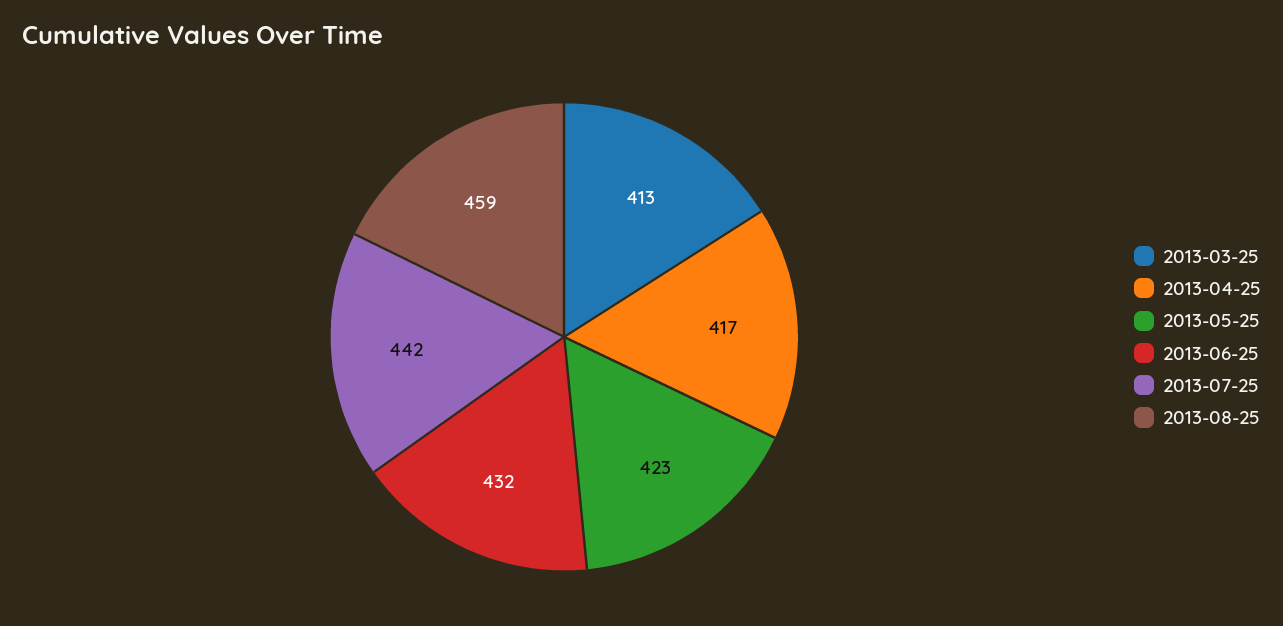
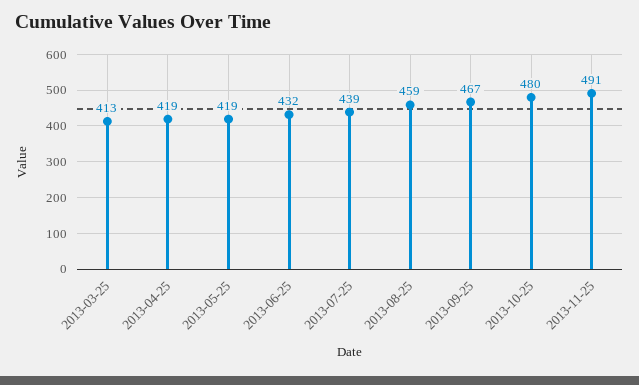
2013-04-25: 417 -> 419
2013-05-25: 423 -> 419
2013-07-25: 442 -> 439
2013-09-25: none -> 467
2013-10-25: none -> 480
2013-11-25: none -> 491

